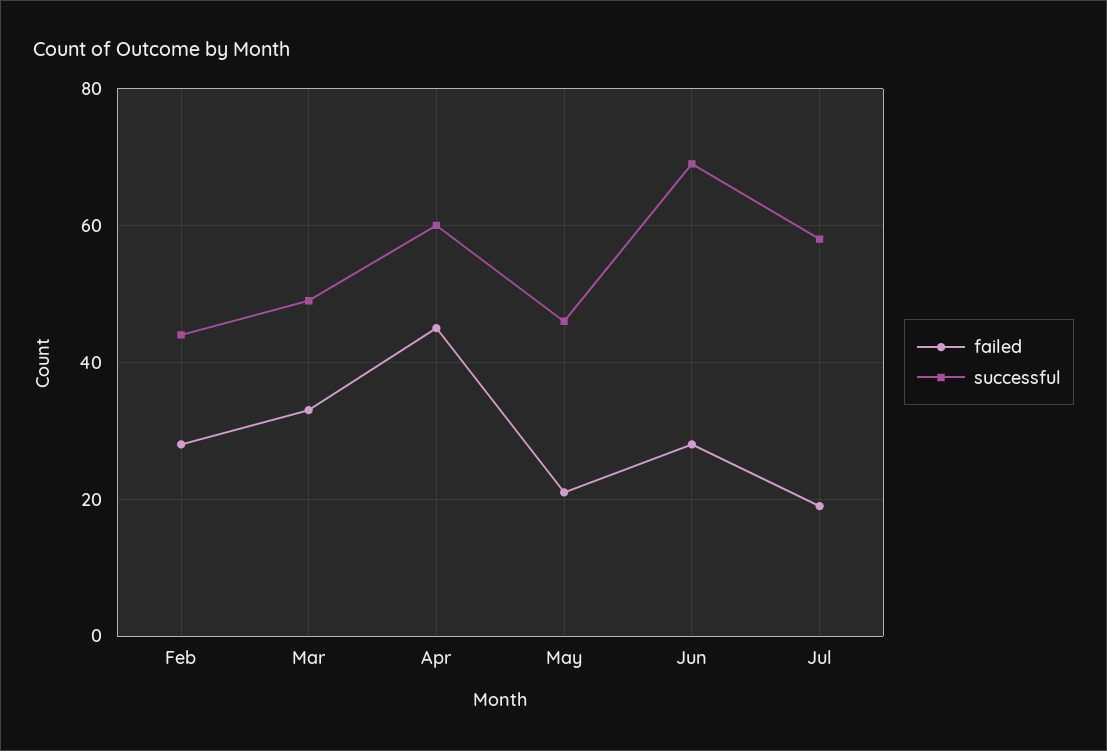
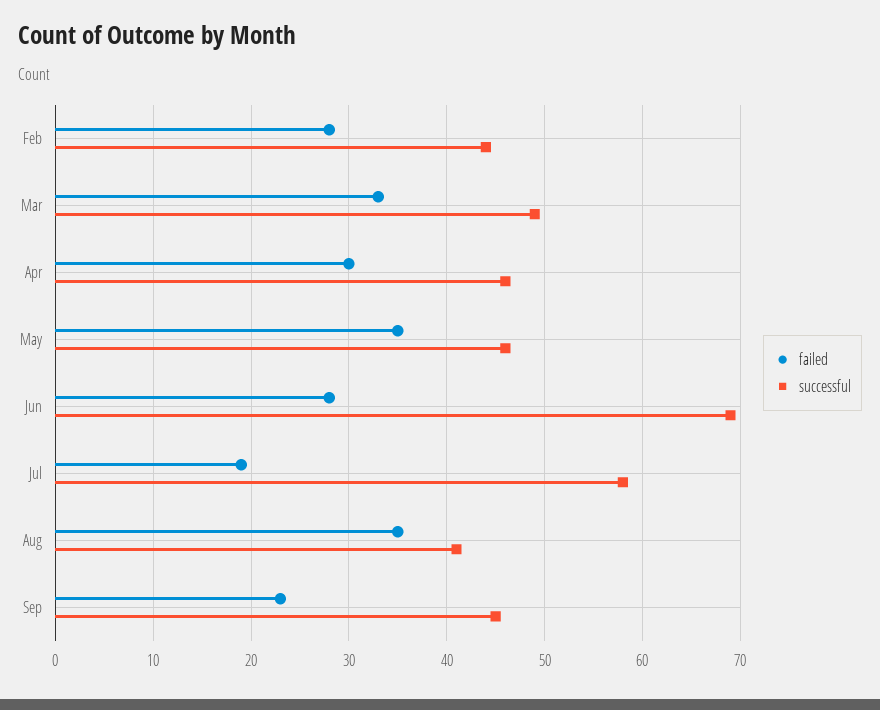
failed, Apr: 45 -> 30
successful, Apr: 60 -> 46
failed, May: 20 -> 35
failed, Aug: none -> 35
successful, Aug: none -> 41
failed, Sep: none -> 23
successful, Sep: none -> 45

